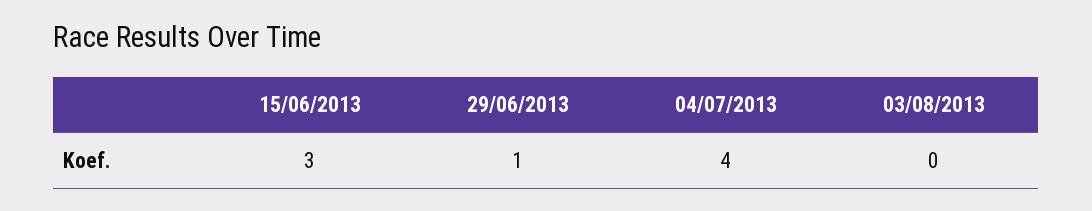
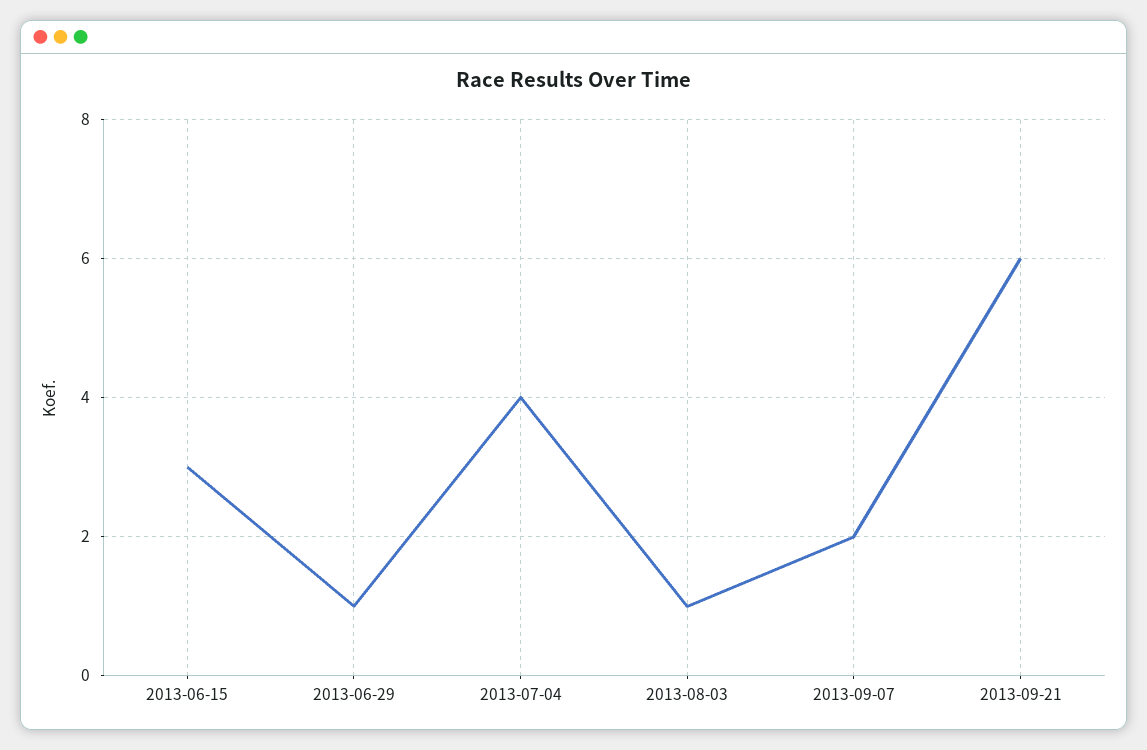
03/08/2013: 0 -> 1
2013-09-07: none -> 2
2013-09-21: none -> 6

